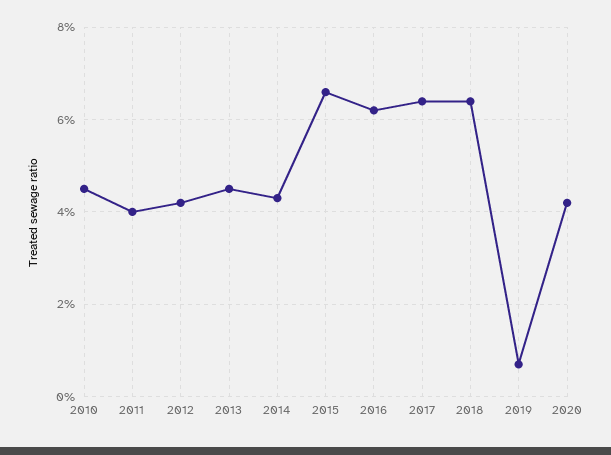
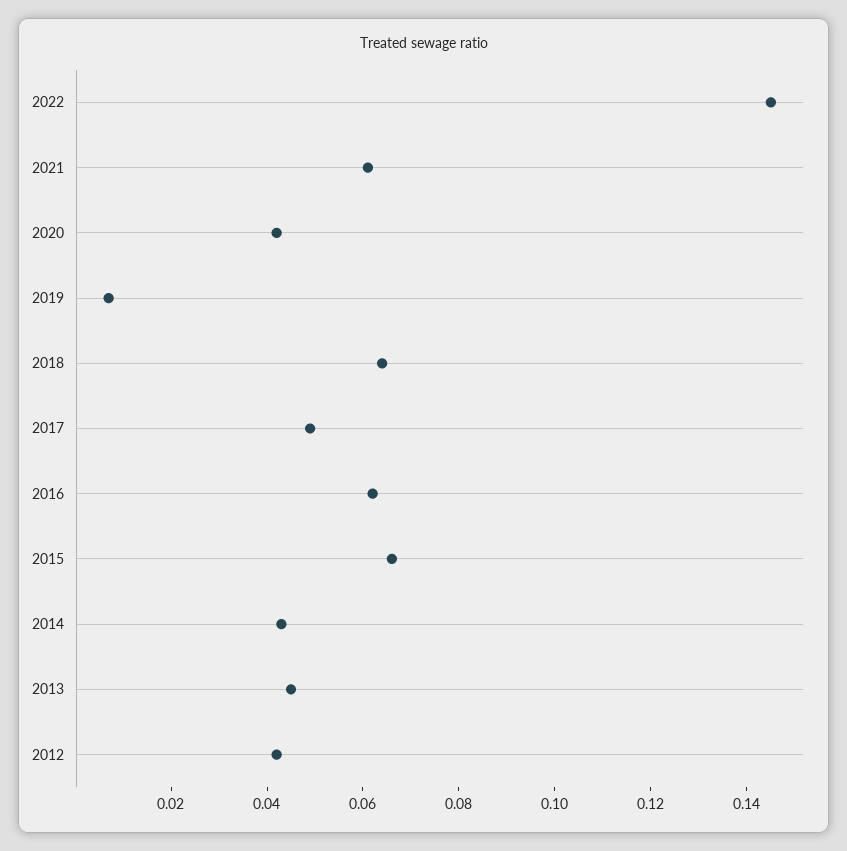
2010: 0.045 -> none
2011: 0.04 -> none
2017: 0.065 -> 0.05
2022: none -> 0.145
2021: none -> 0.06

